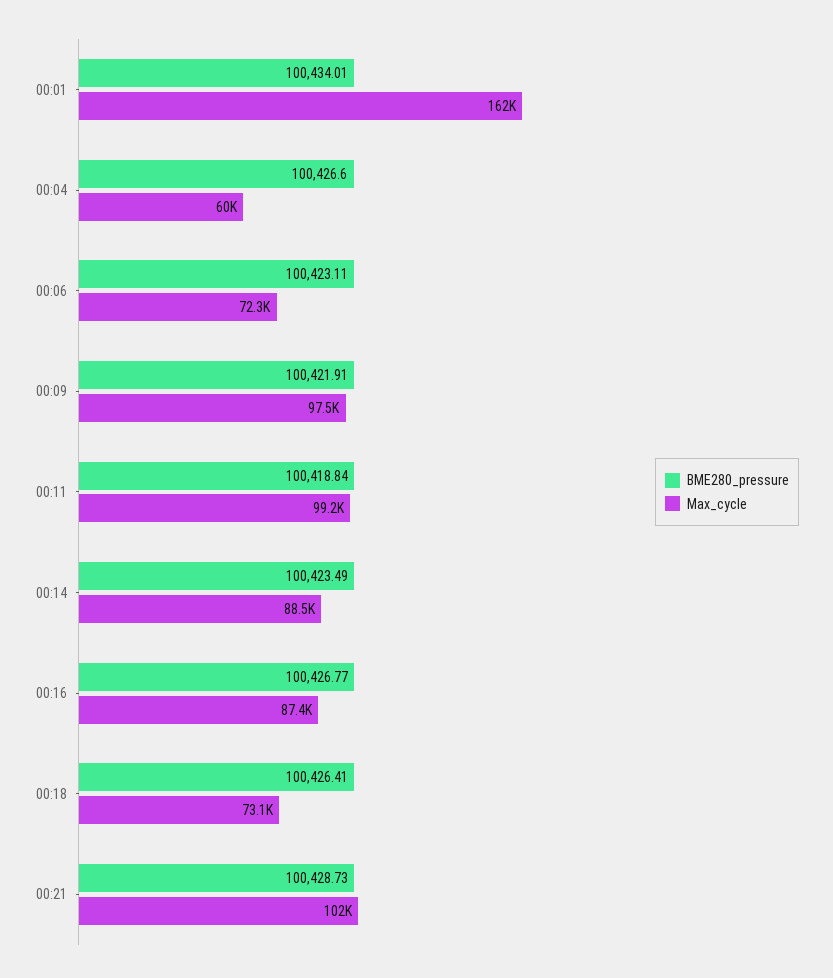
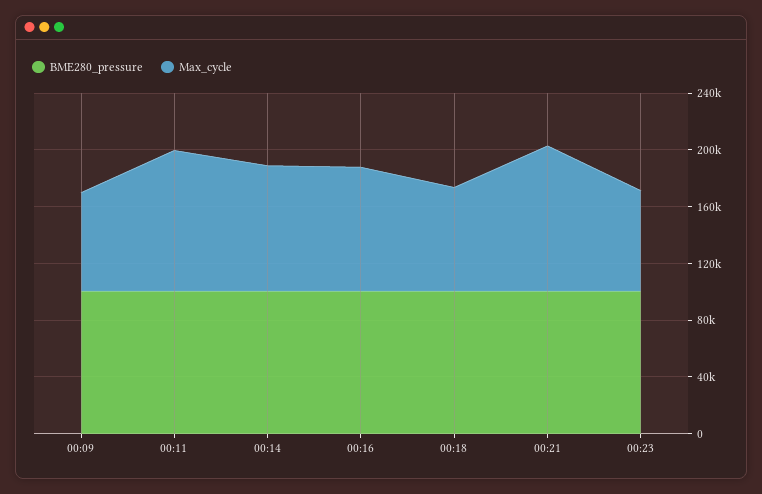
BME280_pressure, 00:01: 100434.01 -> none
Max_cycle, 00:01: 162000 -> none
BME280_pressure, 00:04: 100426.6 -> none
Max_cycle, 00:04: 60000 -> none
BME280_pressure, 00:06: 100423.11 -> none
Max_cycle, 00:06: 72300 -> none
Max_cycle, 00:09: 97500 -> 70000
BME280_pressure, 00:23: none -> 100000
Max_cycle, 00:23: none -> 70000

